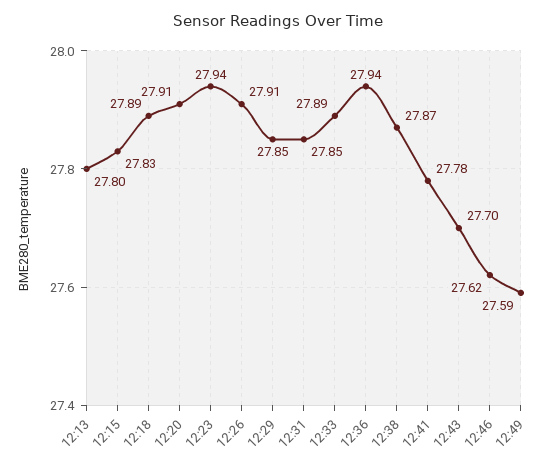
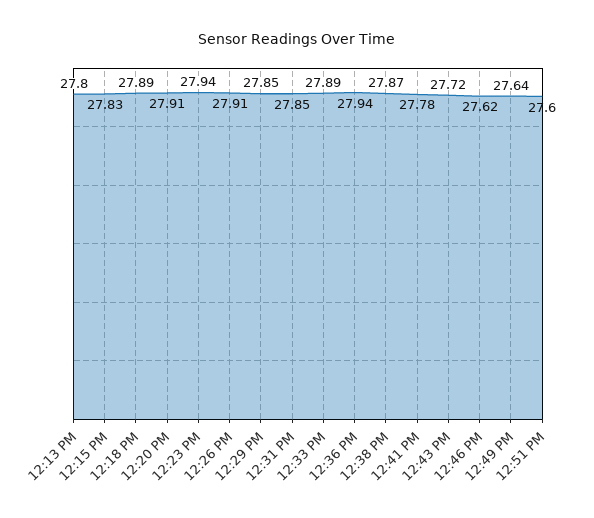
12:43: 27.7 -> 27.72
12:49: 27.59 -> 27.64
12:51 PM: none -> 27.6

